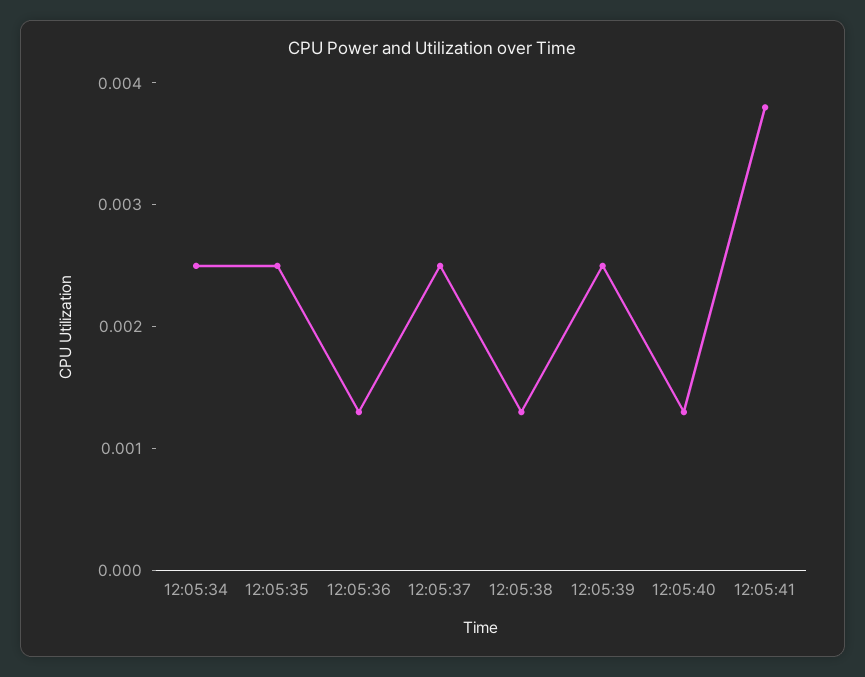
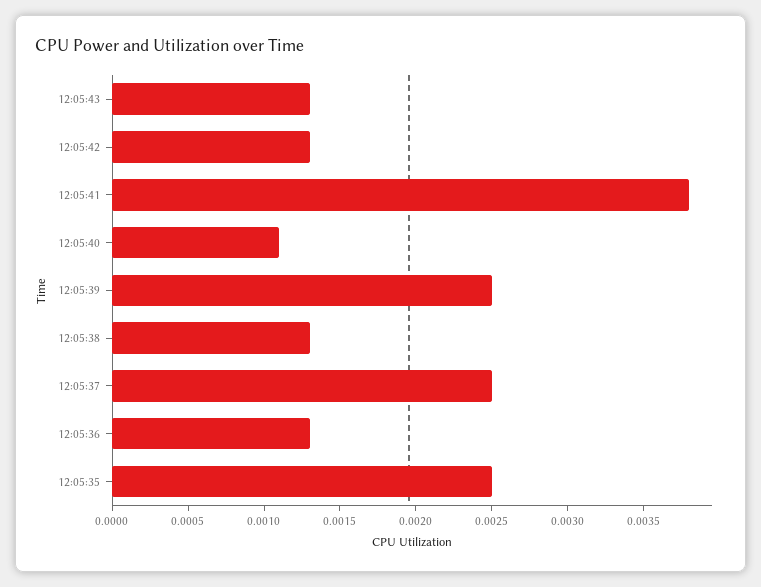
12:05:34: 0.0025 -> none
12:05:40: 0.0013 -> 0.0011
12:05:43: none -> 0.0013
12:05:42: none -> 0.0013

